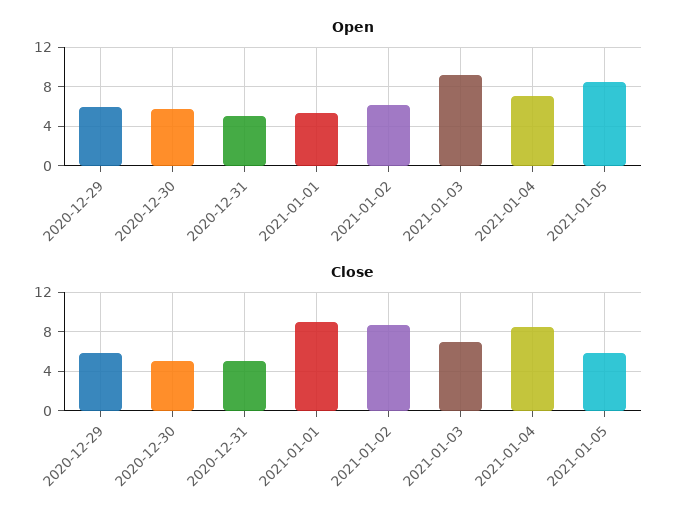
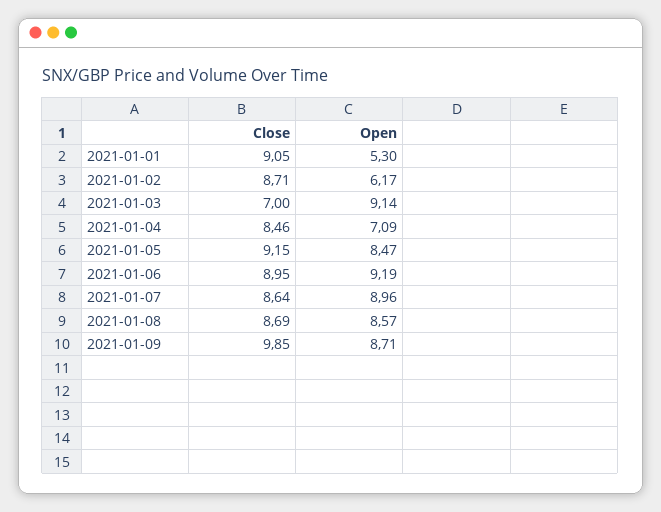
Open, 2020-12-29: 6 -> none
Open, 2020-12-30: 6 -> none
Open, 2020-12-31: 5 -> none
Close, 2020-12-29: 6 -> none
Close, 2020-12-30: 5 -> none
Close, 2020-12-31: 5 -> none
Close, 2021-01-05: 6 -> 9.15
Close, 2021-01-06: none -> 8.95
Open, 2021-01-06: none -> 9.19
Close, 2021-01-07: none -> 8.64
Open, 2021-01-07: none -> 8.96
Close, 2021-01-08: none -> 8.69
Open, 2021-01-08: none -> 8.57
Close, 2021-01-09: none -> 9.85
Open, 2021-01-09: none -> 8.71

